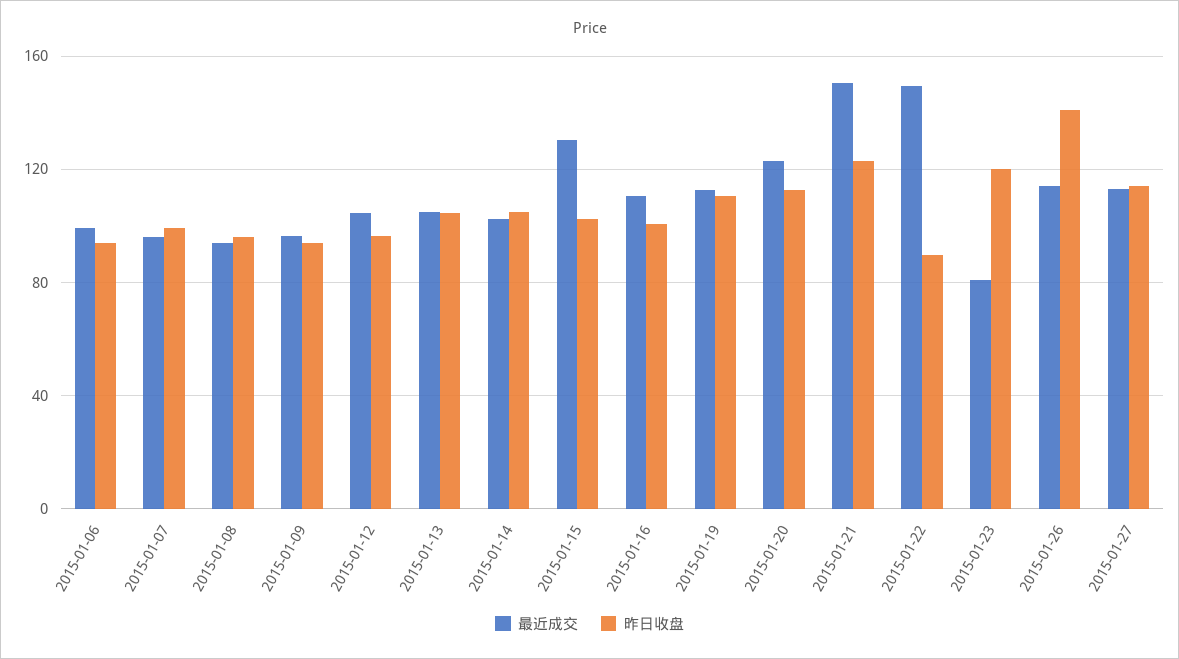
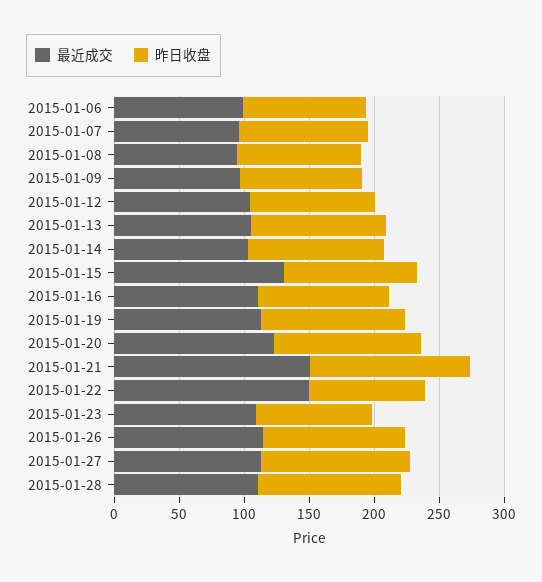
最近成交, 2015-01-23: 80 -> 110
昨日收盘, 2015-01-23: 120 -> 90
昨日收盘, 2015-01-26: 140 -> 110
最近成交, 2015-01-28: none -> 110
昨日收盘, 2015-01-28: none -> 110

